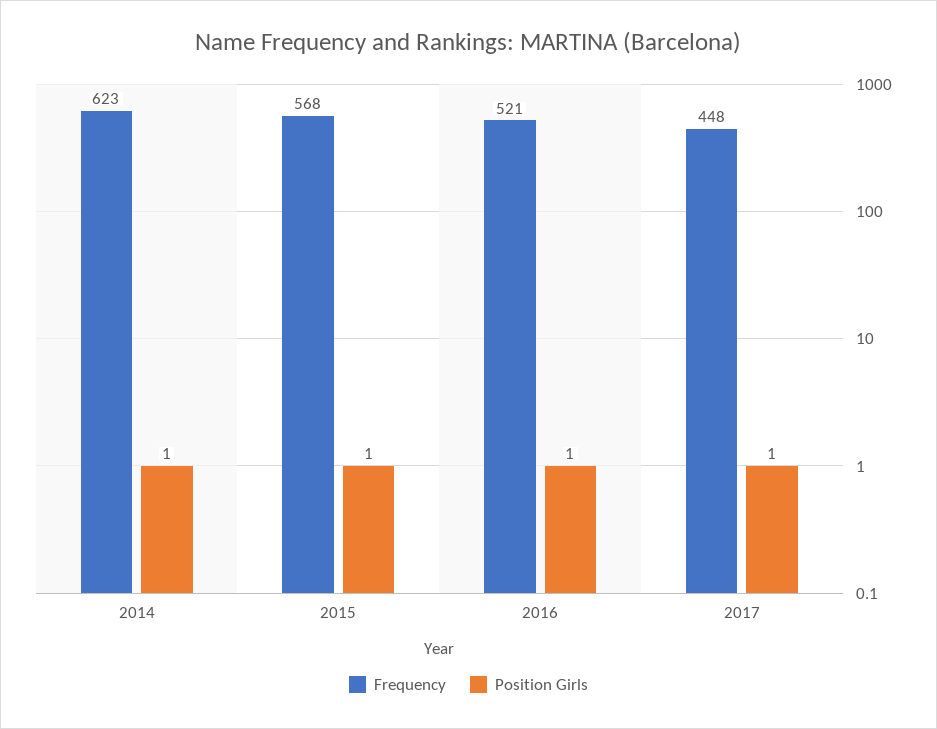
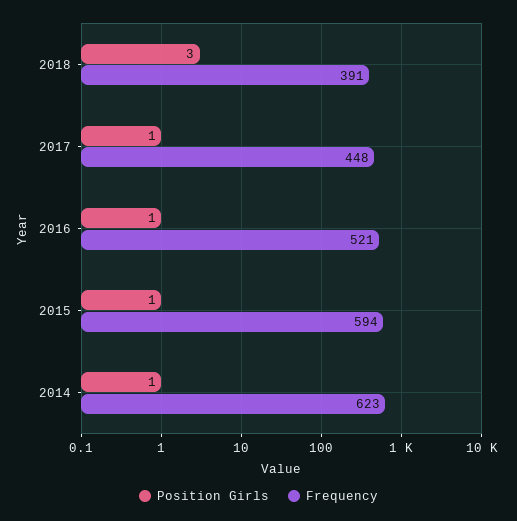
Frequency, 2015: 568 -> 594
Position Girls, 2018: none -> 3
Frequency, 2018: none -> 391

